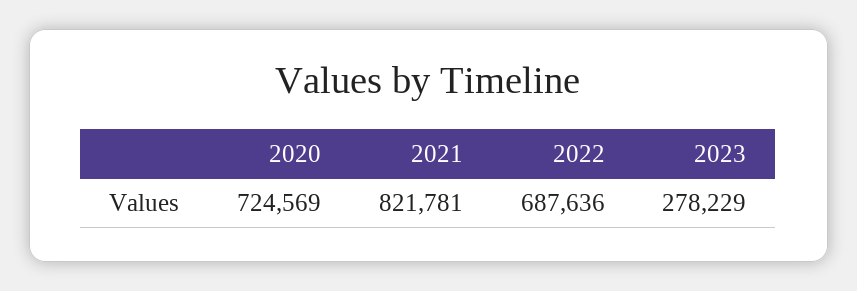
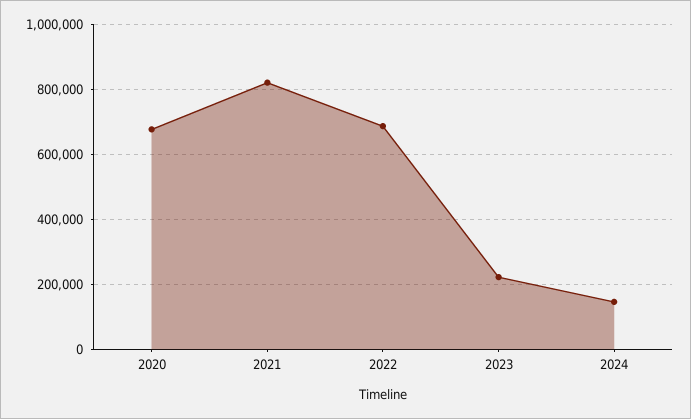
2020: 724569 -> 680000
2023: 278229 -> 220000
2024: none -> 140000

